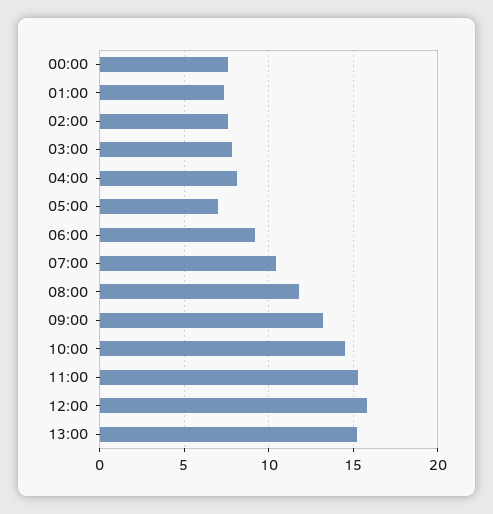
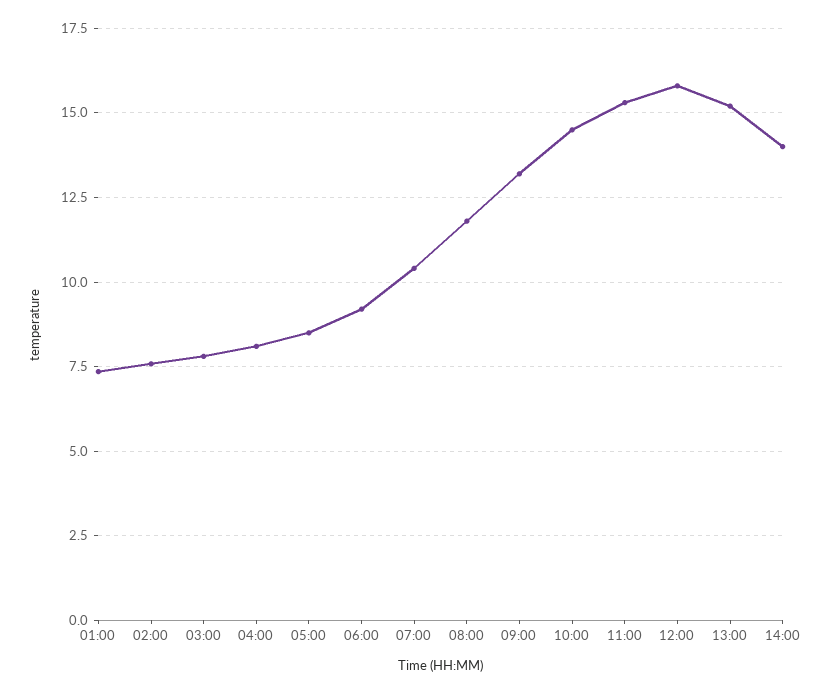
00:00: 7.5 -> none
05:00: 7 -> 8.5
14:00: none -> 14

